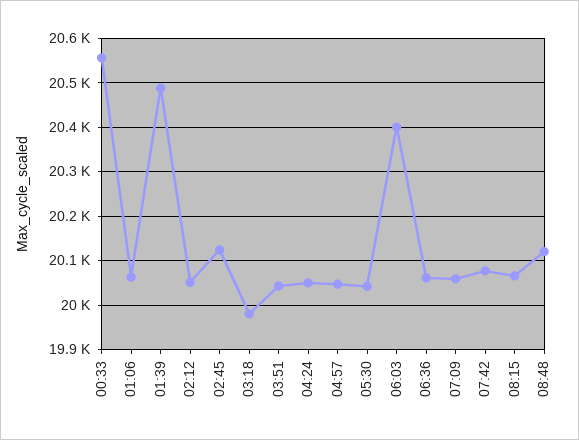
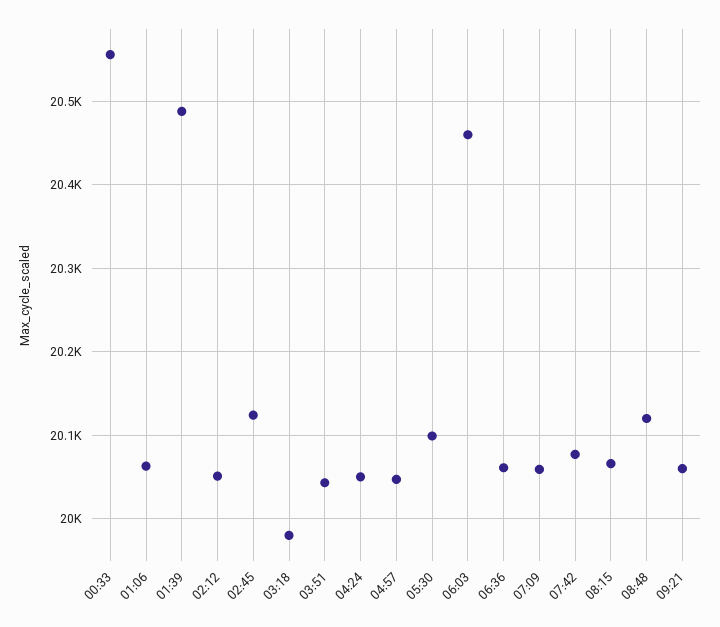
05:30: 20040 -> 20100
06:03: 20400 -> 20460
09:21: none -> 20060

